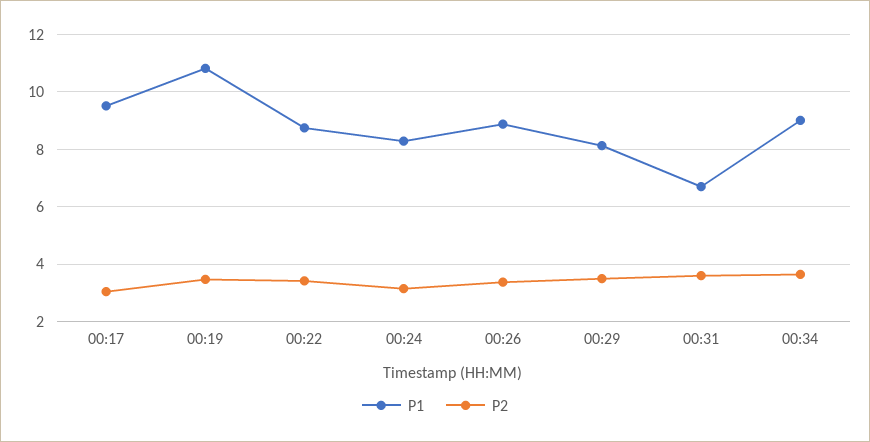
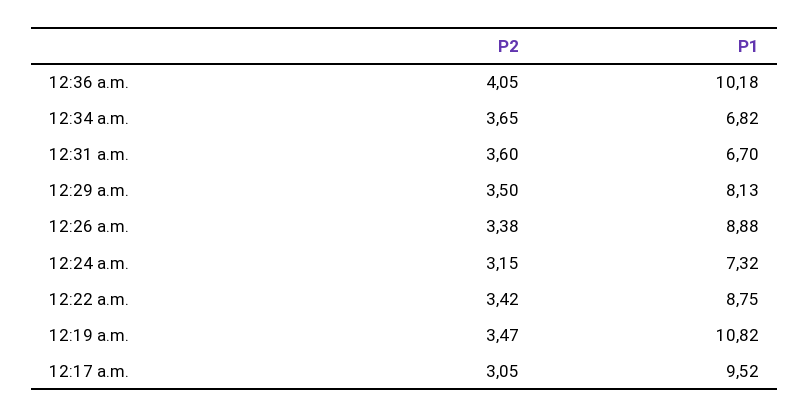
P1, 00:24: 8.25 -> 7.32
P1, 00:34: 9 -> 6.82
P2, 12:36 a.m.: none -> 4.05
P1, 12:36 a.m.: none -> 10.18

